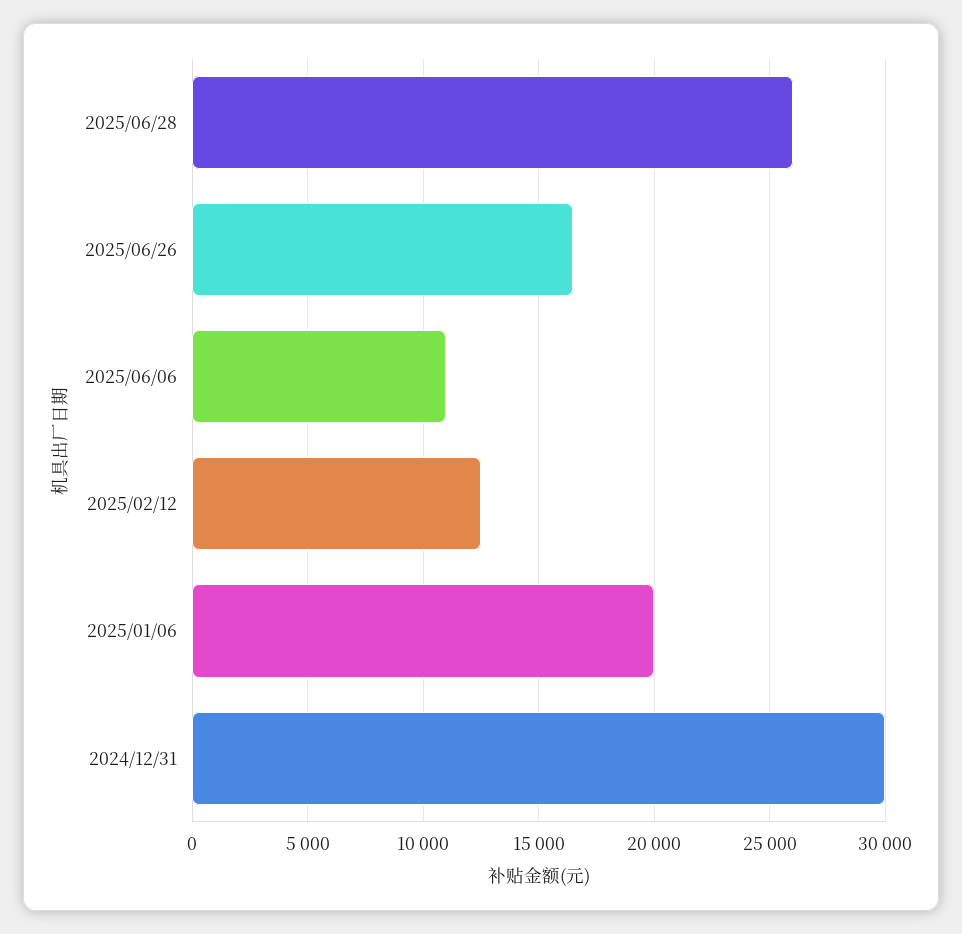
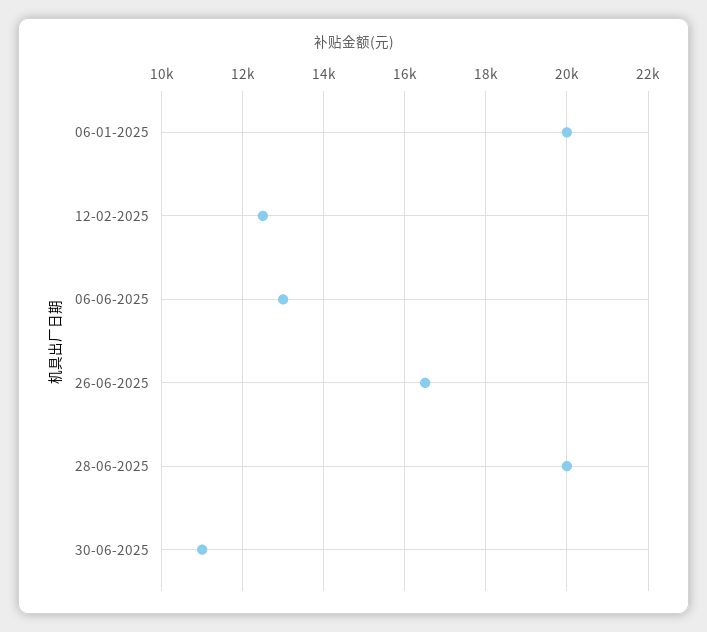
2025/06/28: 26000 -> 20000
2025/06/06: 11000 -> 13000
2024/12/31: 30000 -> none
30-06-2025: none -> 11000

